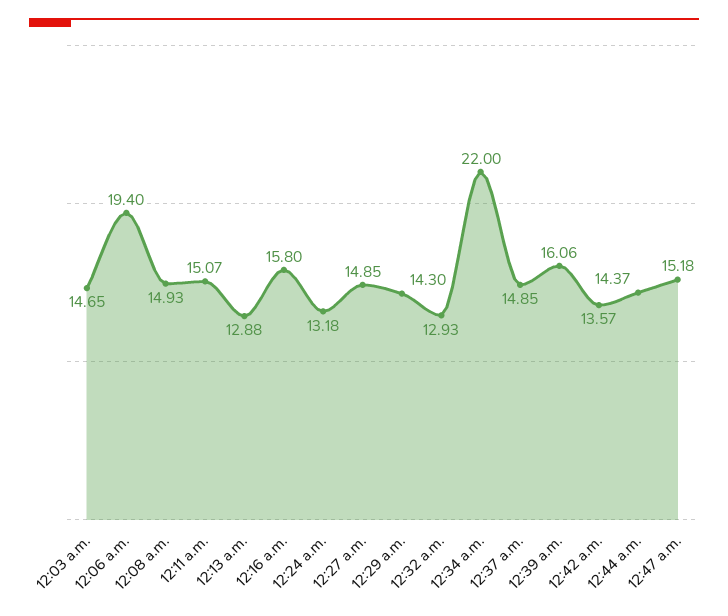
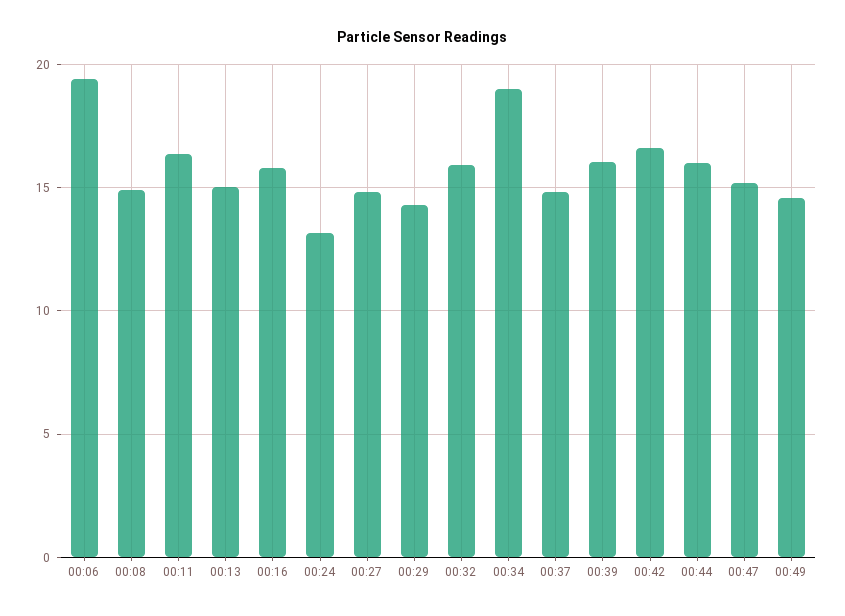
12:03 a.m.: 14.65 -> none
12:11 a.m.: 15.07 -> 16.5
12:13 a.m.: 12.88 -> 15
12:32 a.m.: 12.93 -> 16
12:34 a.m.: 22 -> 19
12:42 a.m.: 13.57 -> 16.5
12:44 a.m.: 14.37 -> 16
00:49: none -> 14.5

